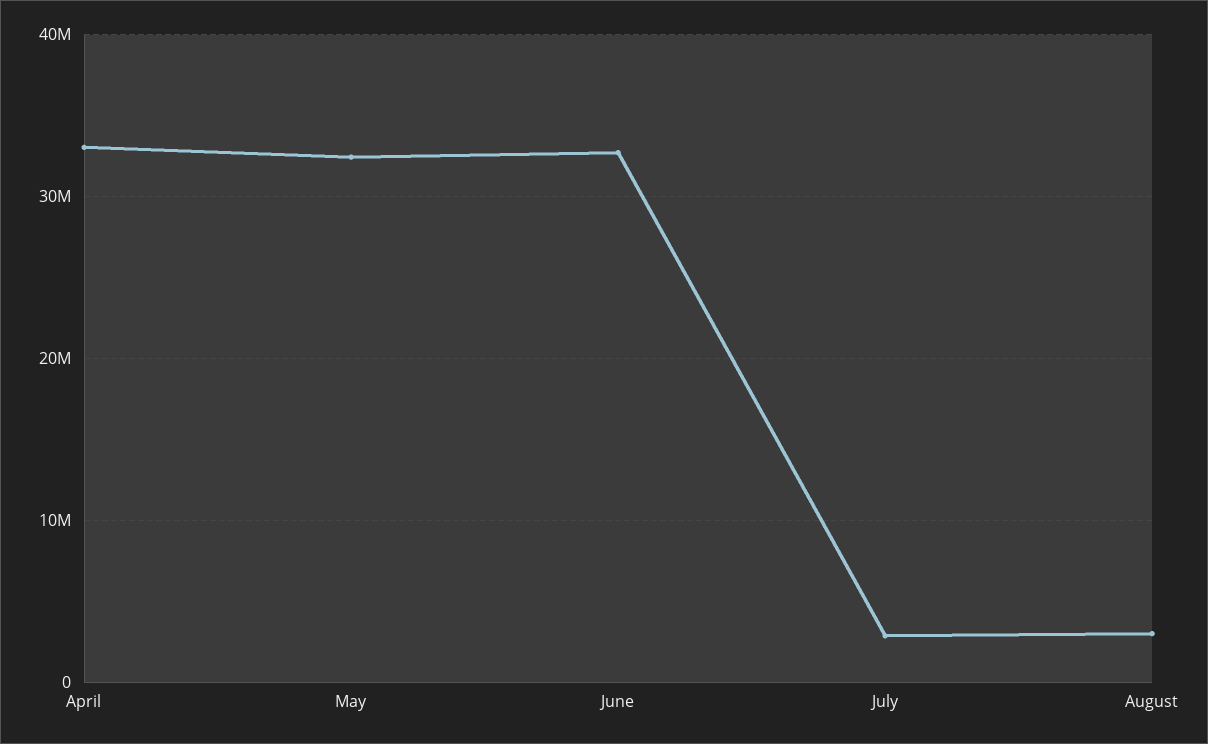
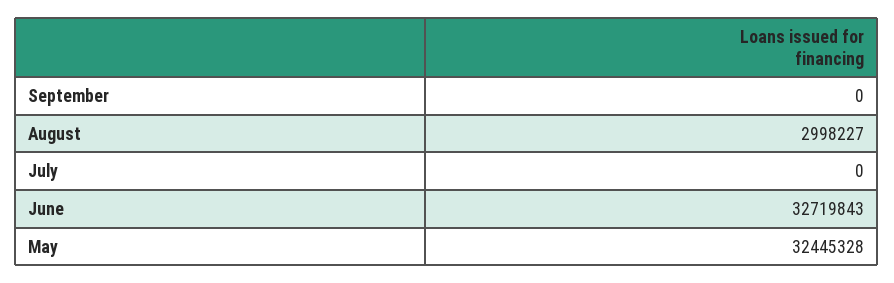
April: 33000000 -> none
July: 3000000 -> 0
September: none -> 0

